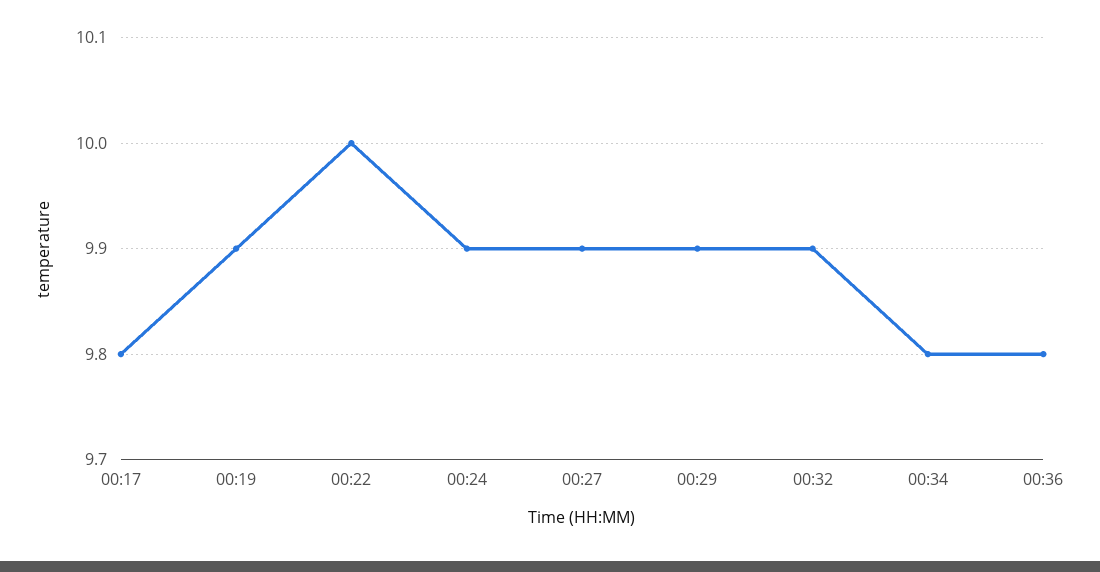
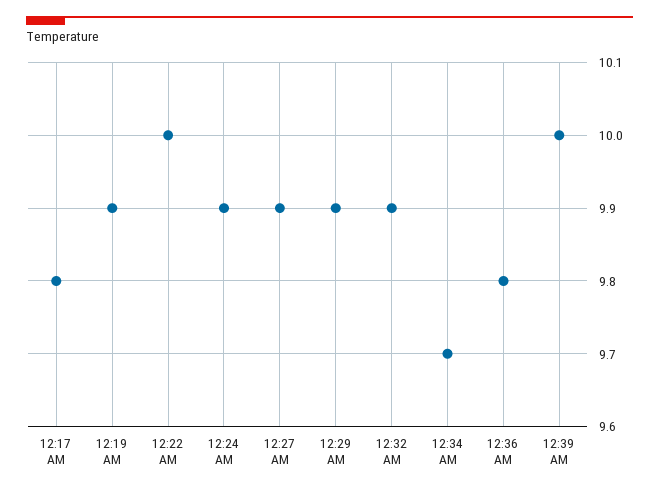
00:34: 9.8 -> 9.7
12:39 AM: none -> 10

